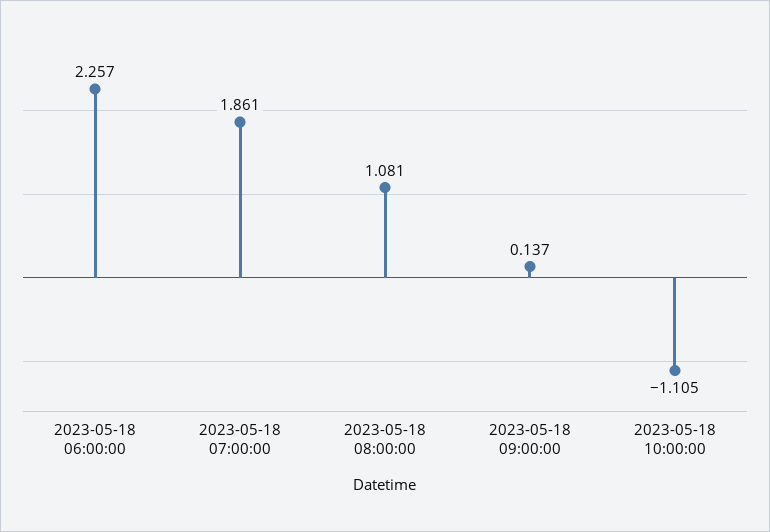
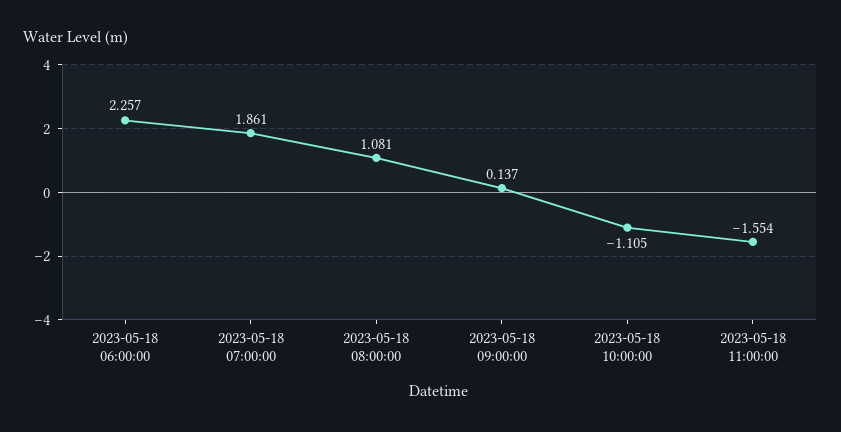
2023-05-18 11:00:00: none -> -1.554

